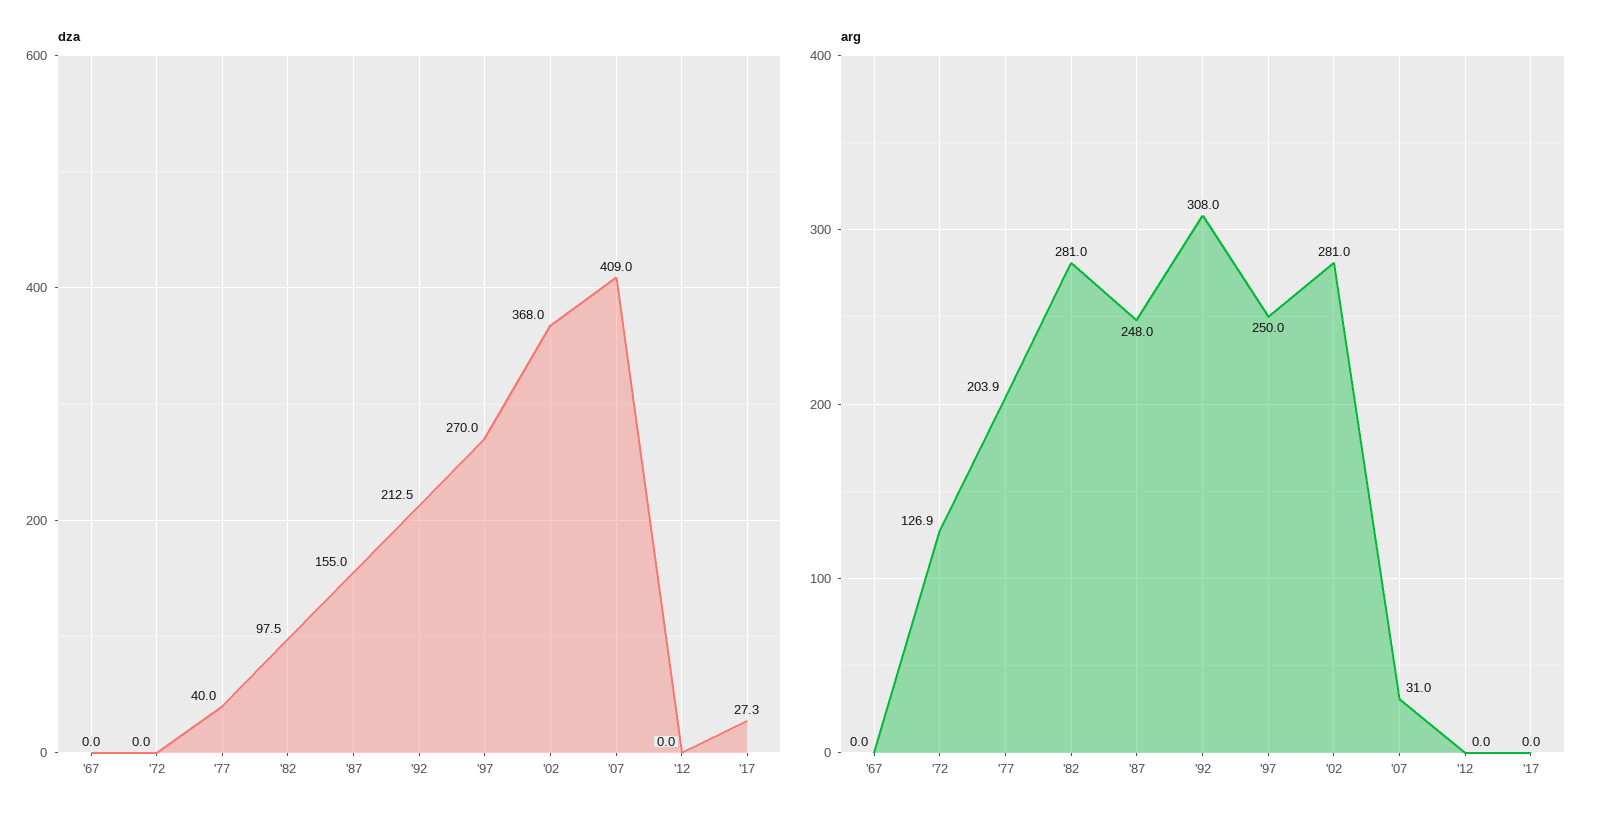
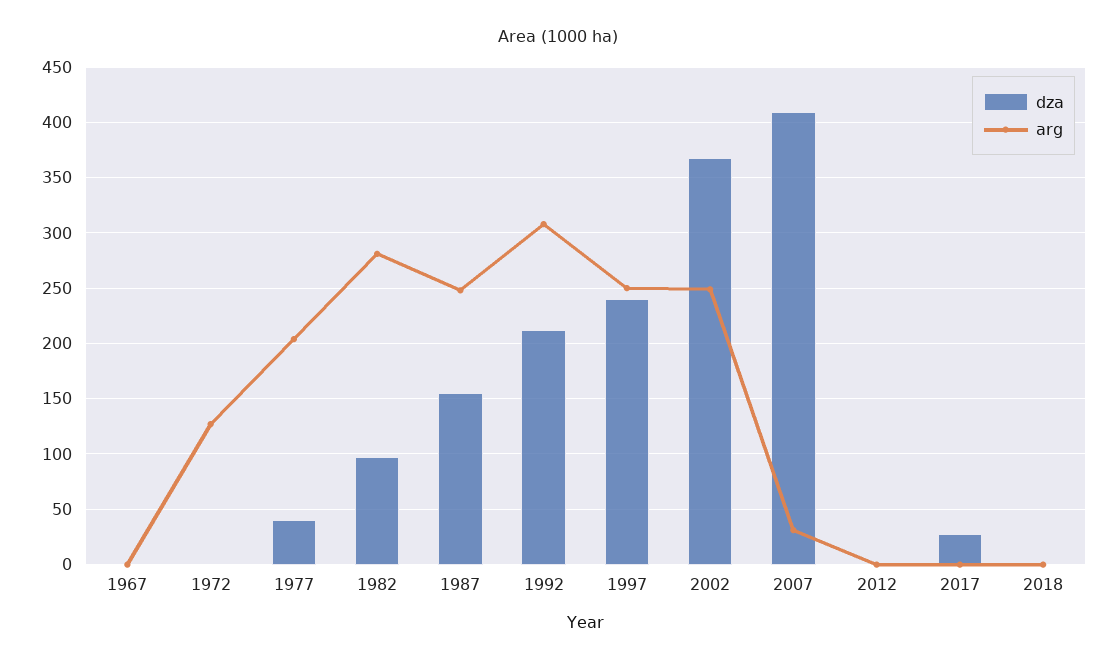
dza, '97: 270 -> 240
arg, '02: 281 -> 250
dza, 2018: none -> 0
arg, 2018: none -> 0

